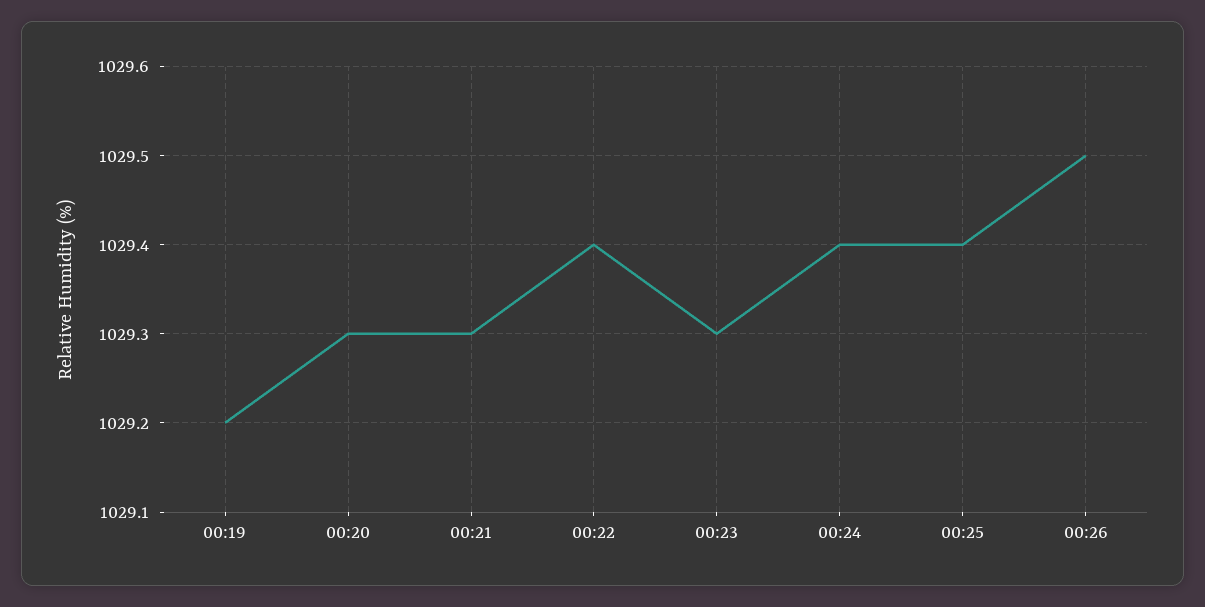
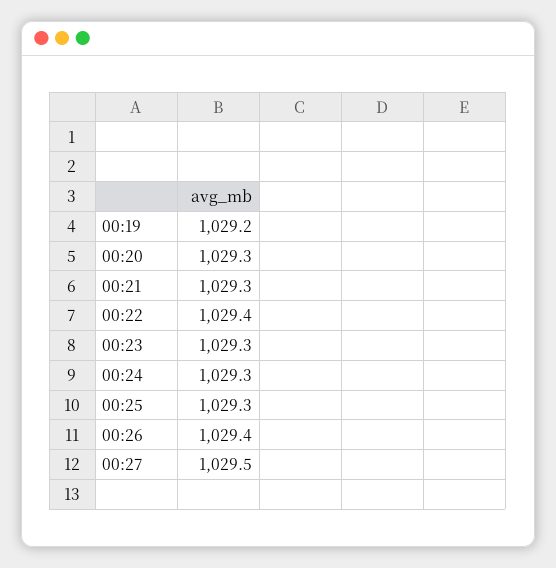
00:24: 1029.4 -> 1029.3
00:25: 1029.4 -> 1029.3
00:26: 1029.5 -> 1029.4
00:27: none -> 1029.5

